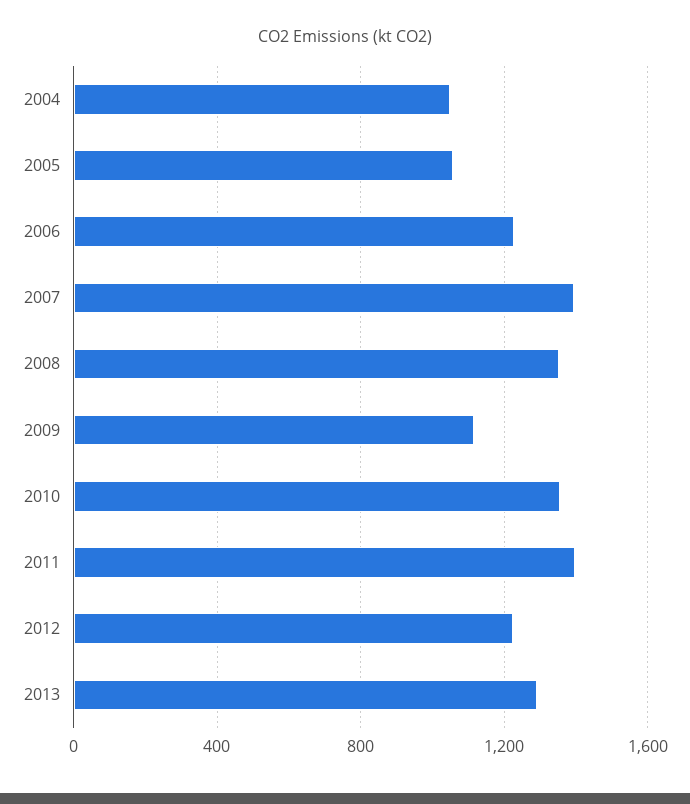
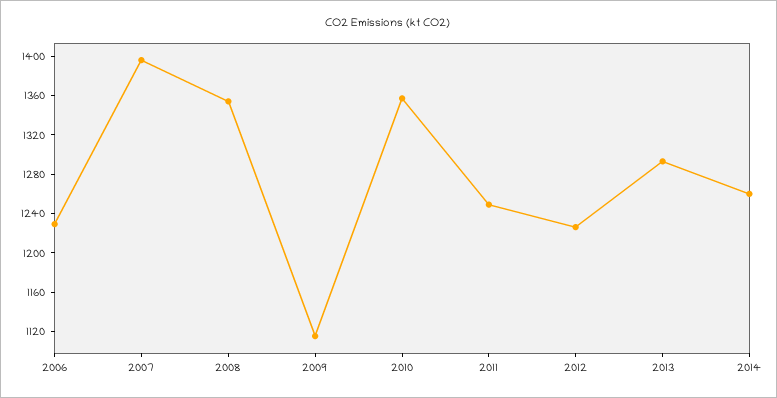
2004: 1050 -> none
2005: 1050 -> none
2011: 1400 -> 1250
2014: none -> 1260

